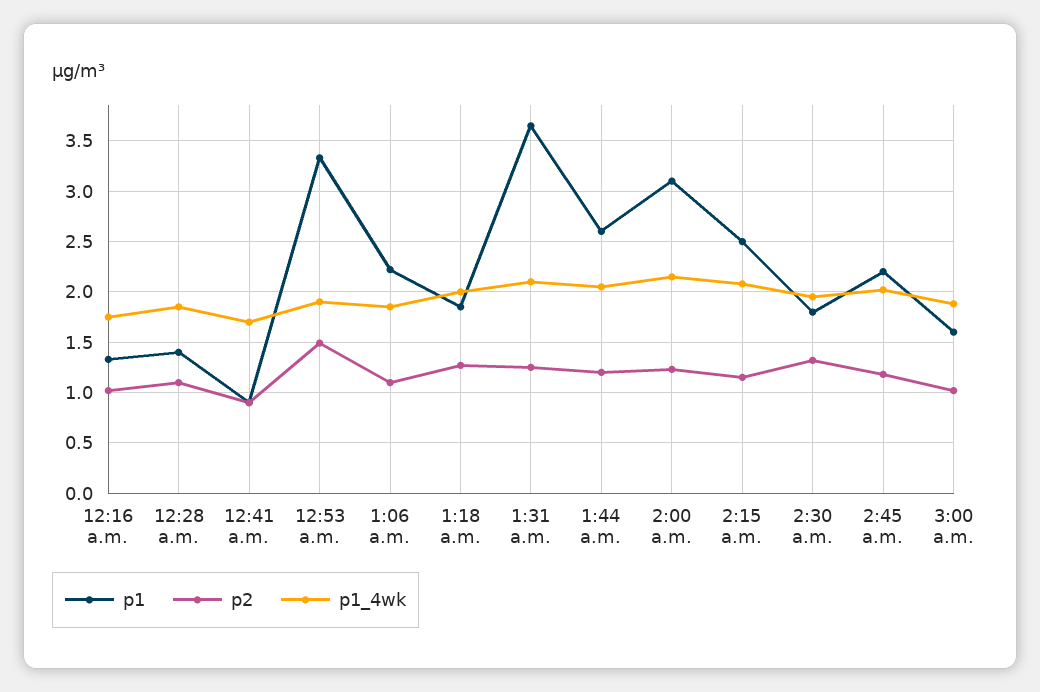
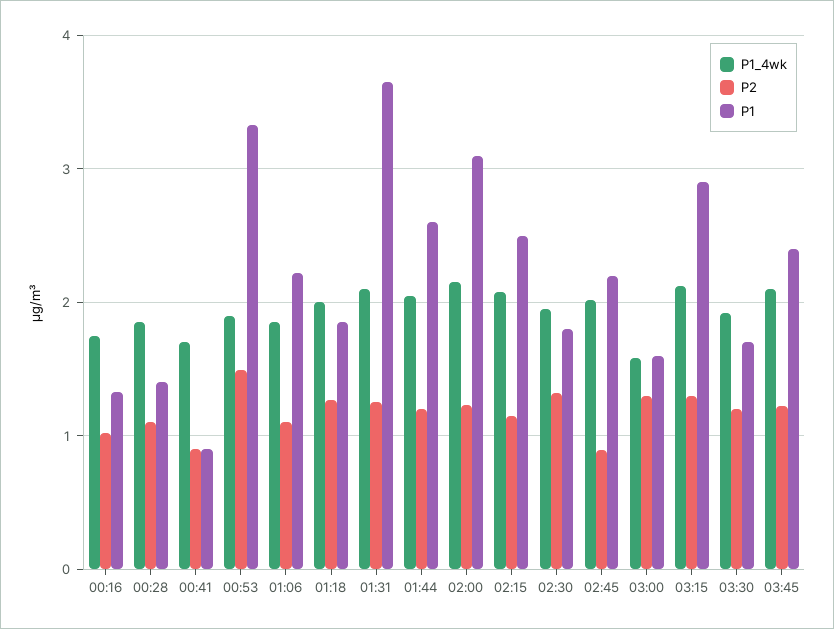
p2, 2:45 a.m.: 1.2 -> 0.9
p2, 3:00 a.m.: 1 -> 1.3
p1_4wk, 3:00 a.m.: 1.9 -> 1.6
p1_4wk, 03:15: none -> 2.1
p2, 03:15: none -> 1.3
p1, 03:15: none -> 2.9
p1_4wk, 03:30: none -> 1.9
p2, 03:30: none -> 1.2
p1, 03:30: none -> 1.7
p1_4wk, 03:45: none -> 2.1
p2, 03:45: none -> 1.2
p1, 03:45: none -> 2.4

